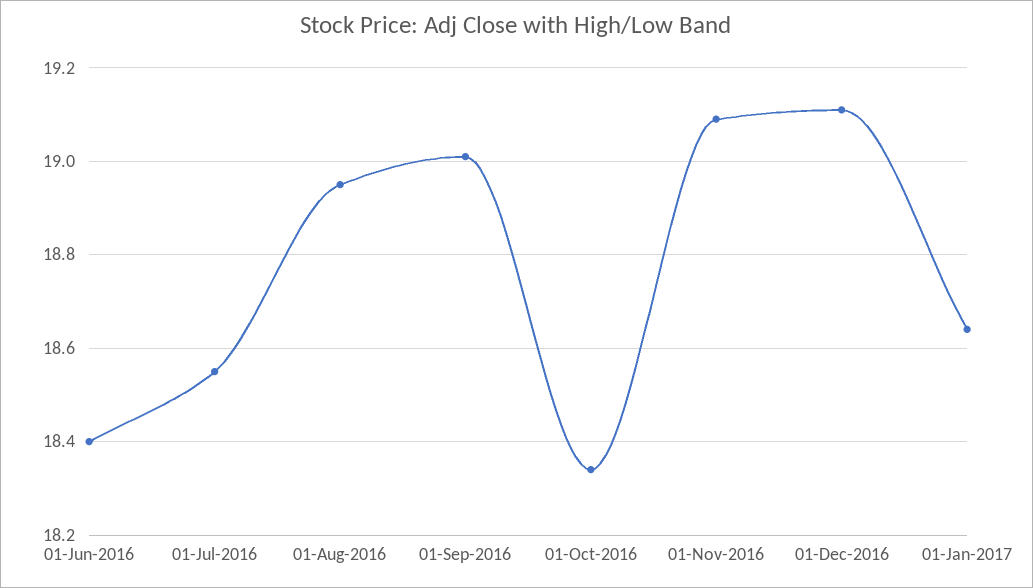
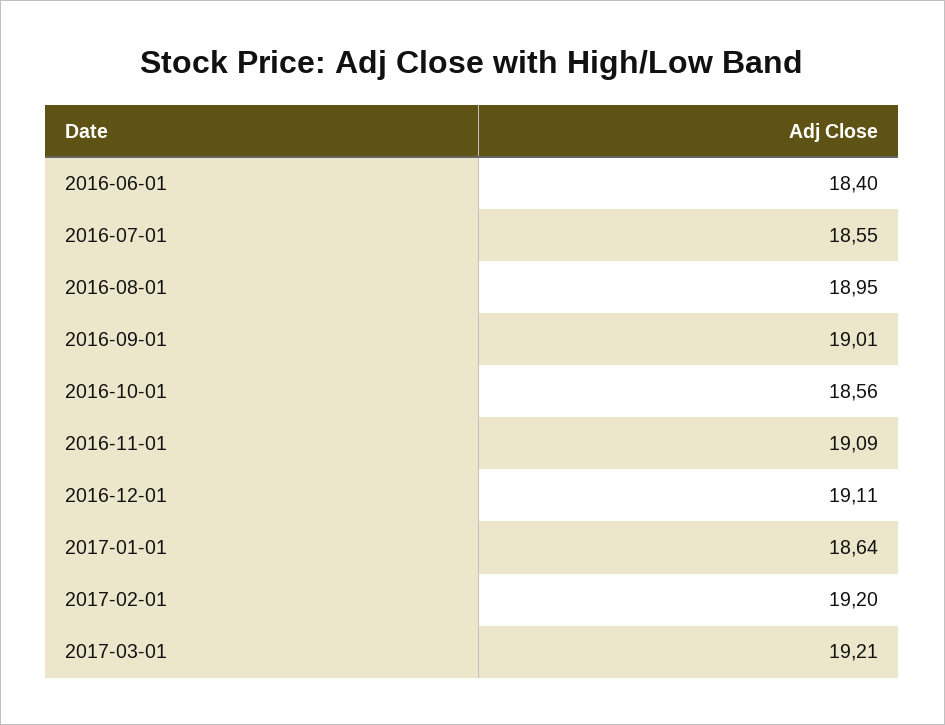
01-Oct-2016: 18.35 -> 18.56
2017-02-01: none -> 19.2
2017-03-01: none -> 19.21

